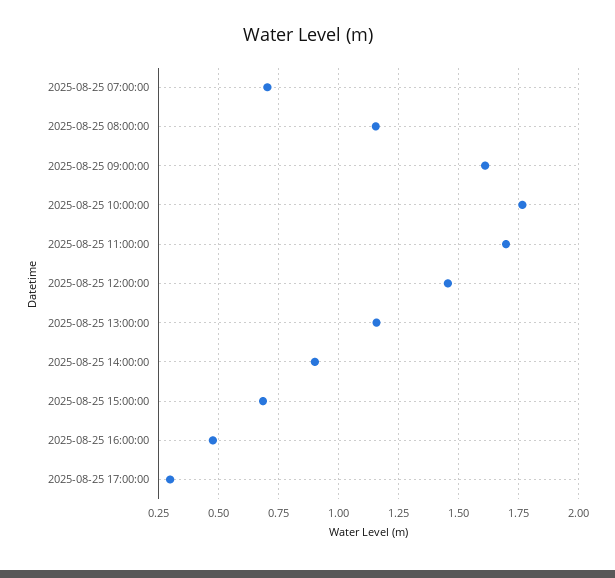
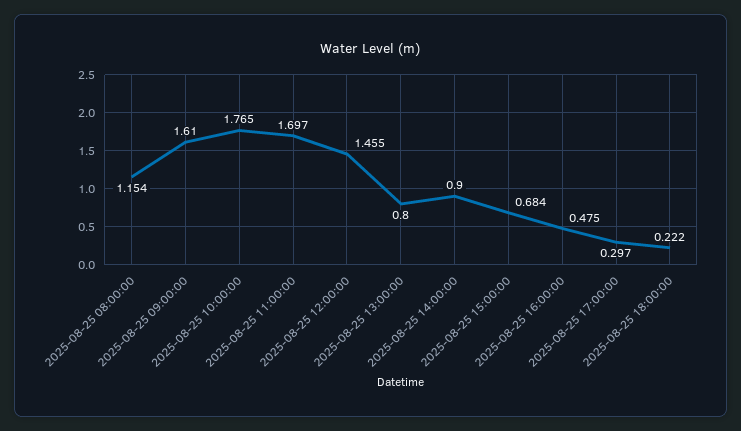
2025-08-25 07:00:00: 0.7 -> none
2025-08-25 13:00:00: 1.15 -> 0.8
2025-08-25 18:00:00: none -> 0.222

